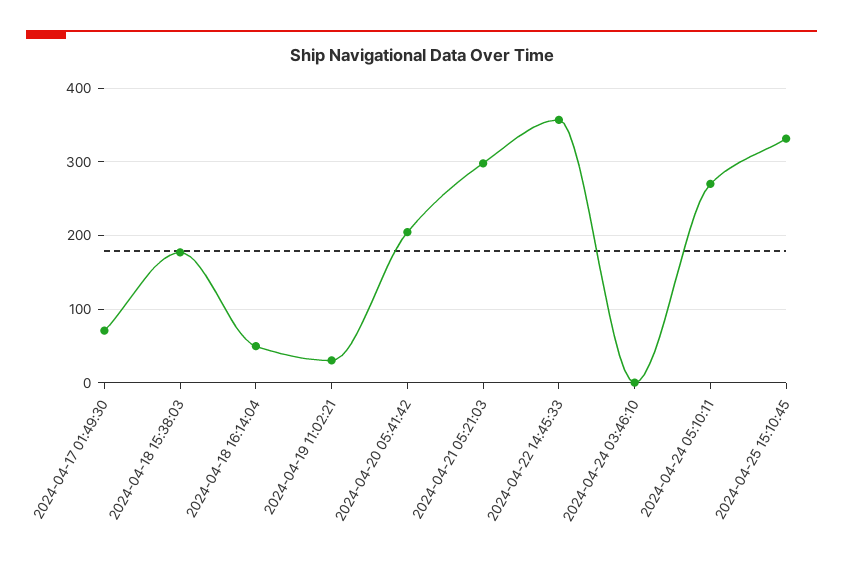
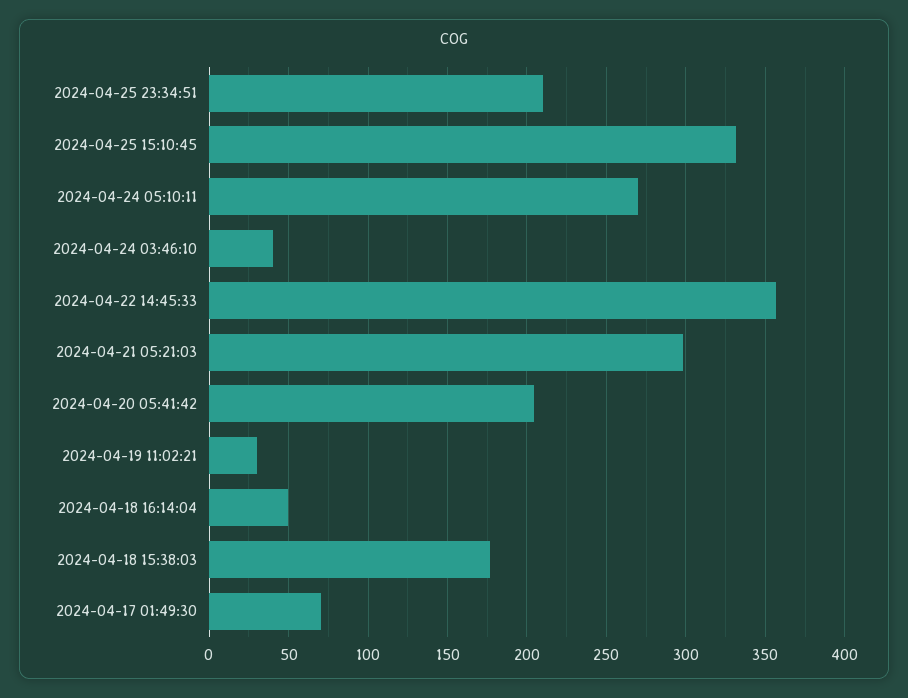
2024-04-24 03:46:10: 0 -> 40
2024-04-25 23:34:51: none -> 210

